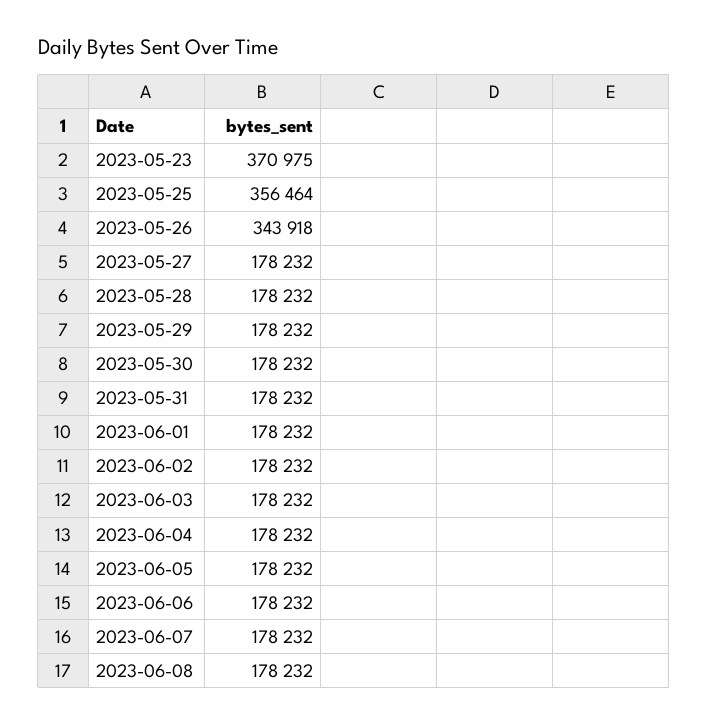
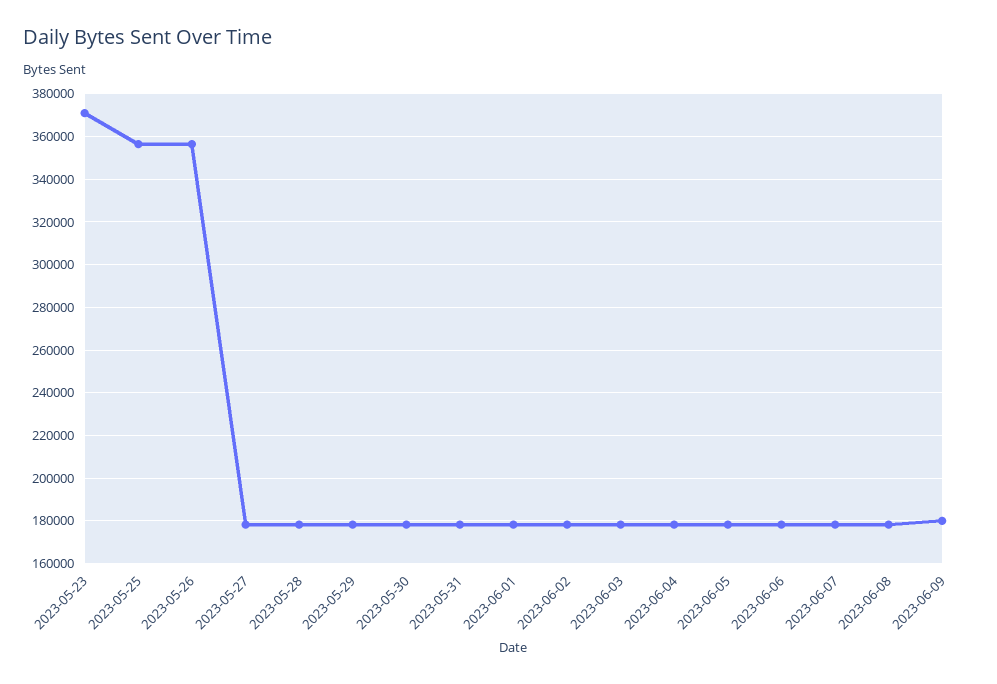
2023-05-26: 343918 -> 355000
2023-06-09: none -> 180000

